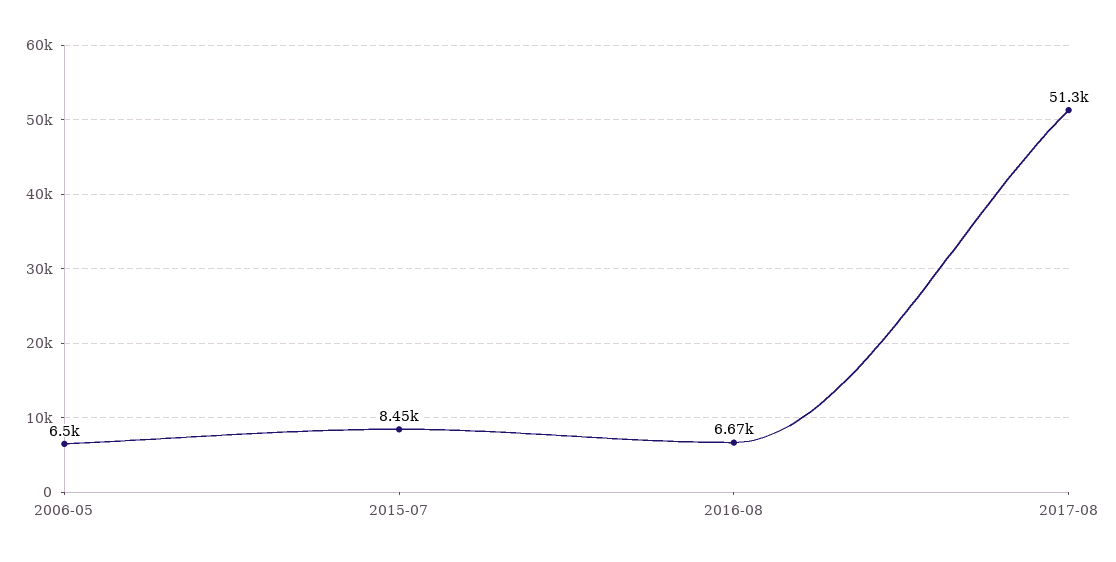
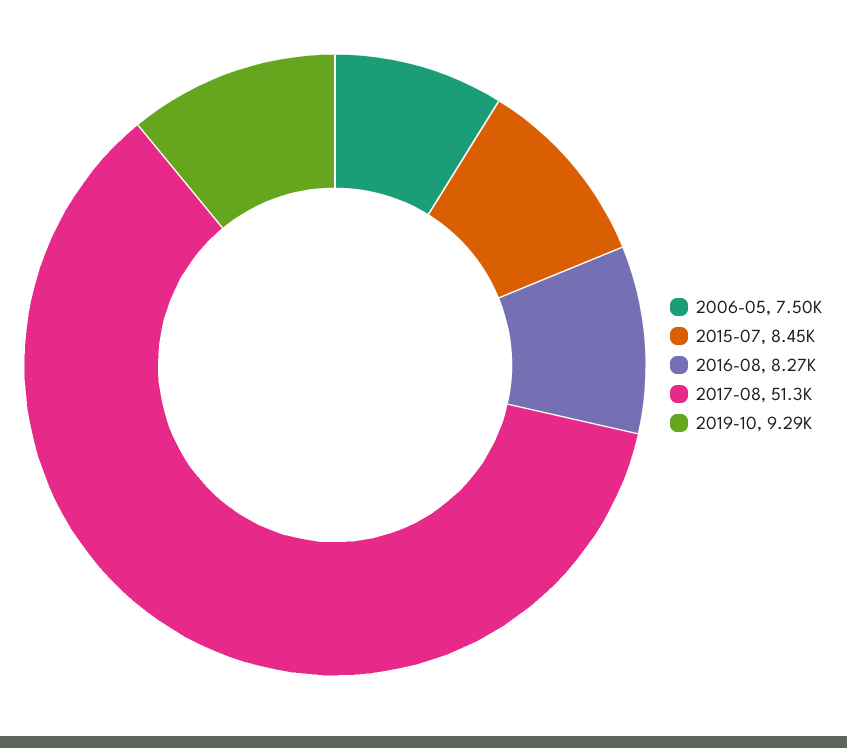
2006-05: 6500 -> 7500
2016-08: 6670 -> 8270
2019-10: none -> 9290

